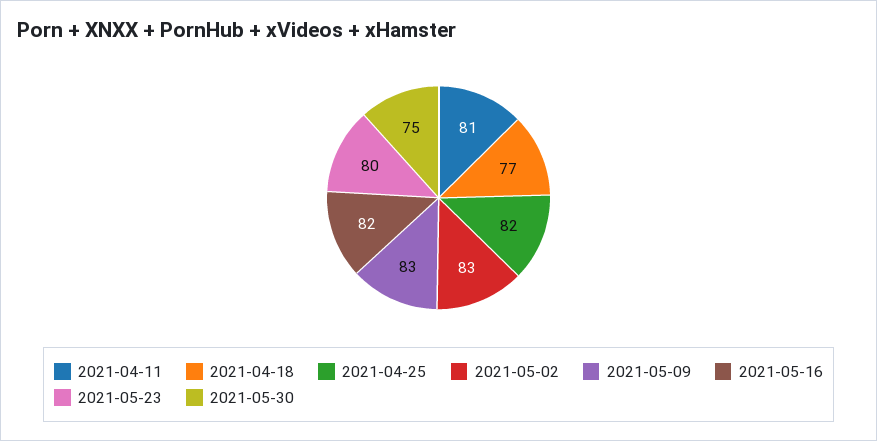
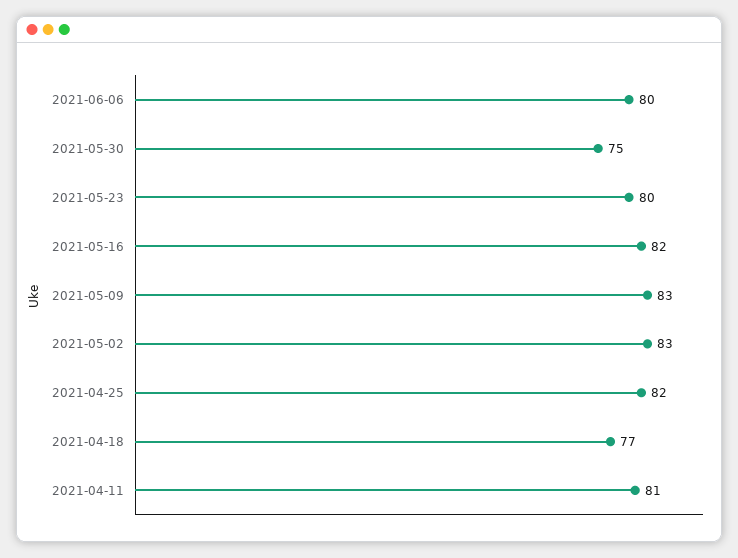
2021-06-06: none -> 80

